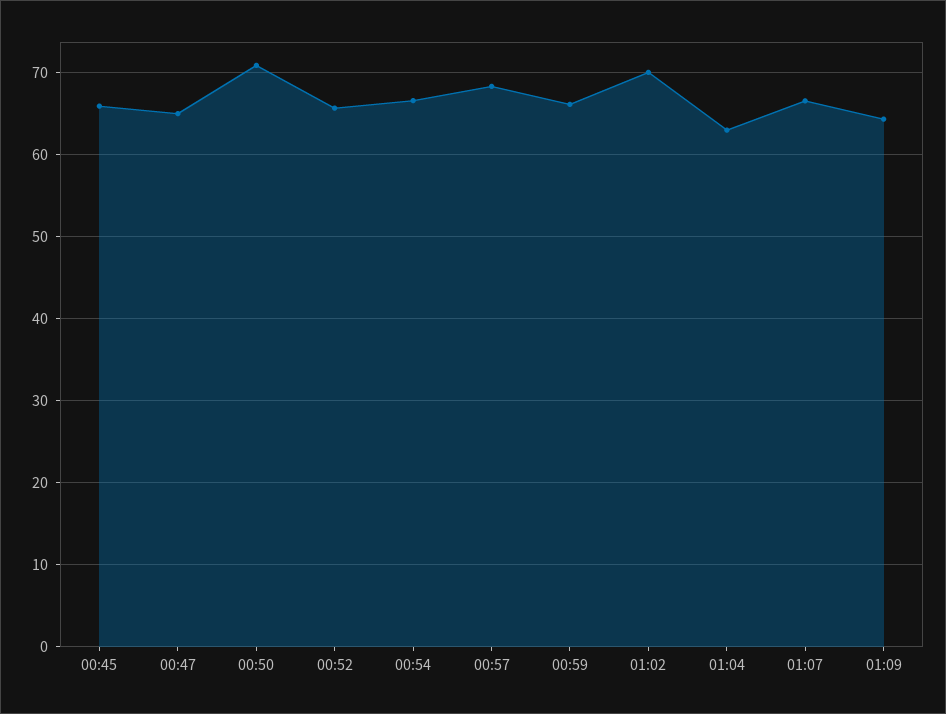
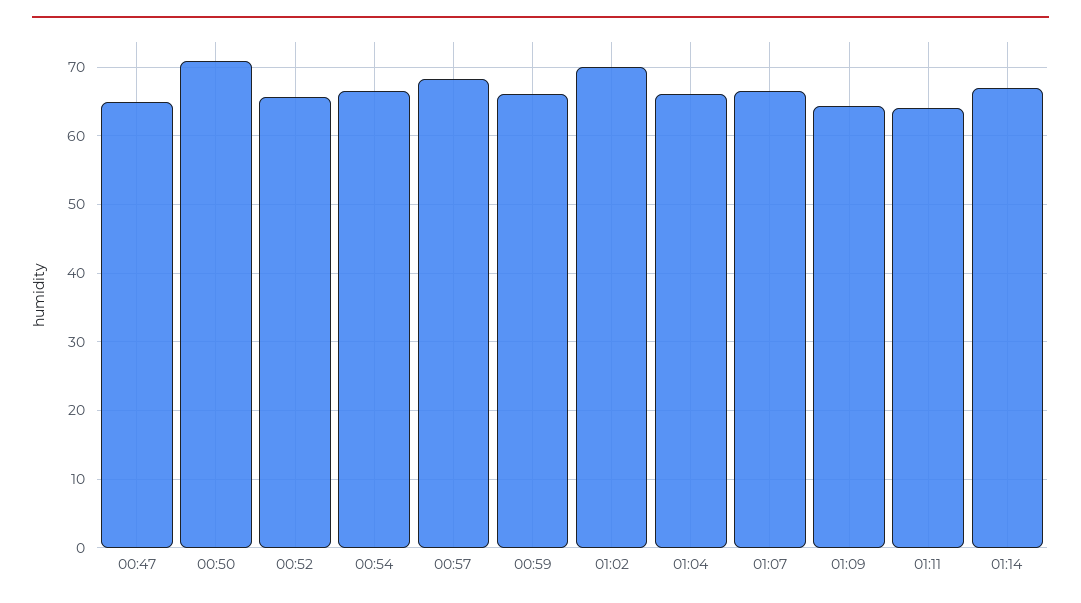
00:45: 66 -> none
01:04: 63 -> 66
01:11: none -> 64
01:14: none -> 67

